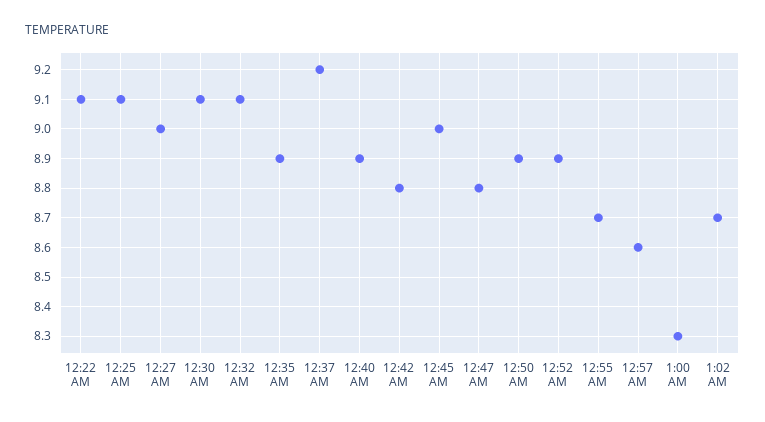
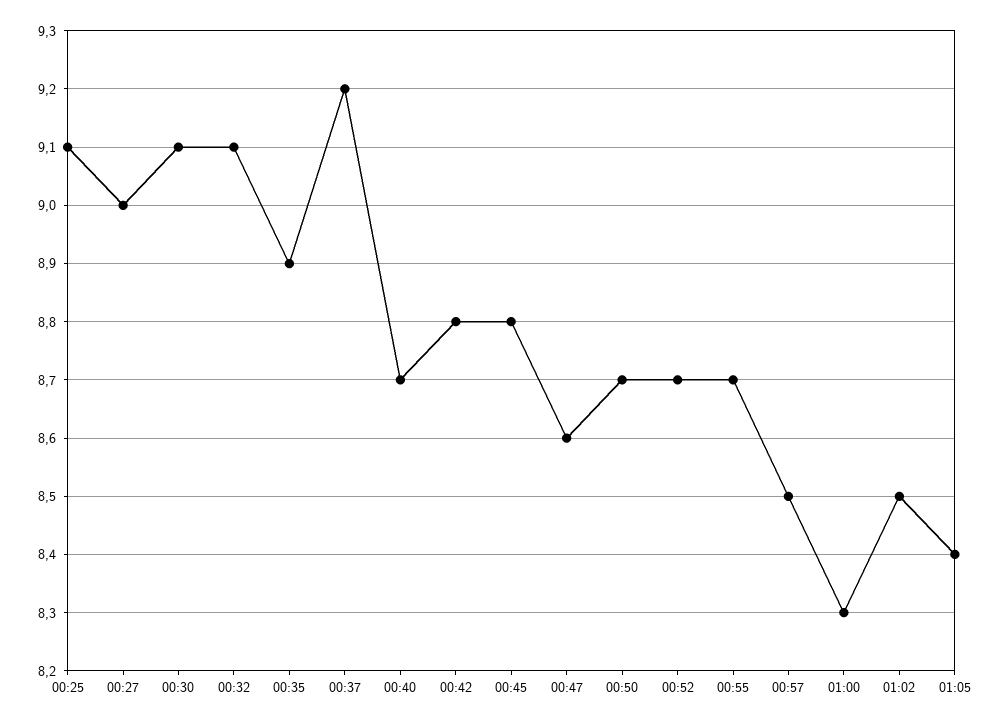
12:22 AM: 9.1 -> none
12:40 AM: 8.9 -> 8.7
12:45 AM: 9 -> 8.8
12:47 AM: 8.8 -> 8.6
12:50 AM: 8.9 -> 8.7
12:52 AM: 8.9 -> 8.7
12:57 AM: 8.6 -> 8.5
1:02 AM: 8.7 -> 8.5
01:05: none -> 8.4

